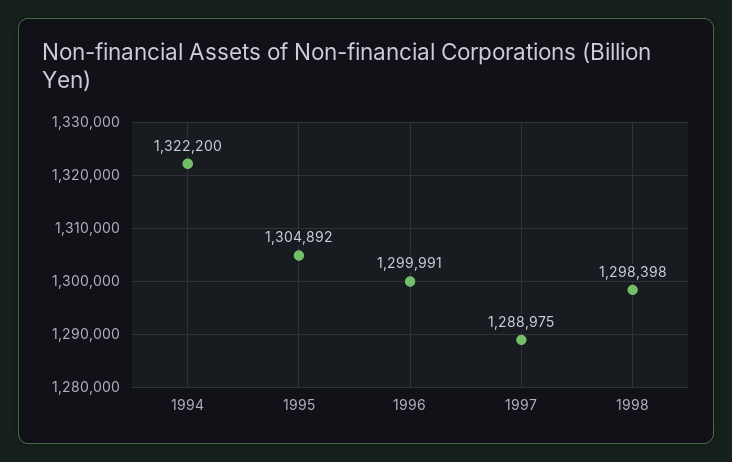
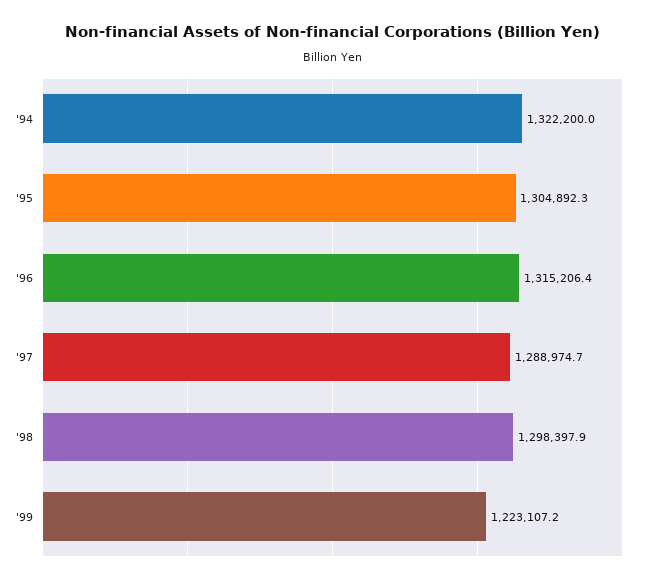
1996: 1299991 -> 1315206.4
'99: none -> 1223107.2

